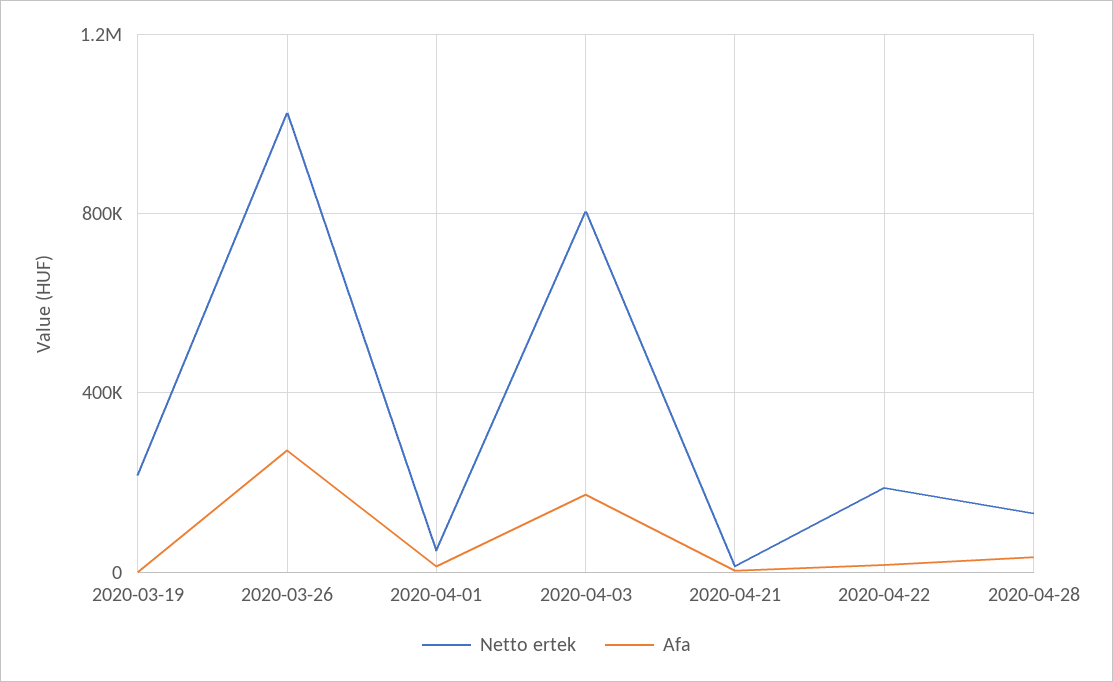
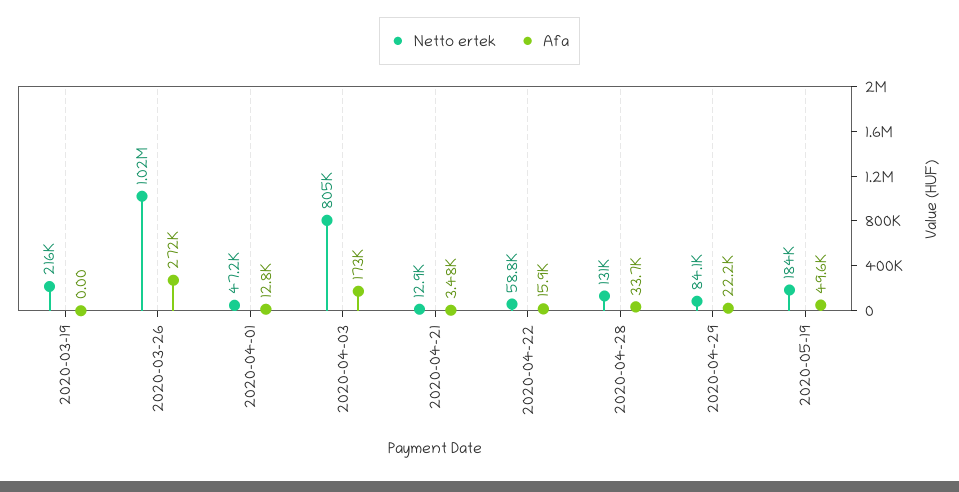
Netto ertek, 2020-04-22: 200000 -> 58800
Netto ertek, 2020-04-29: none -> 84100
Afa, 2020-04-29: none -> 22200
Netto ertek, 2020-05-19: none -> 184000
Afa, 2020-05-19: none -> 49600

